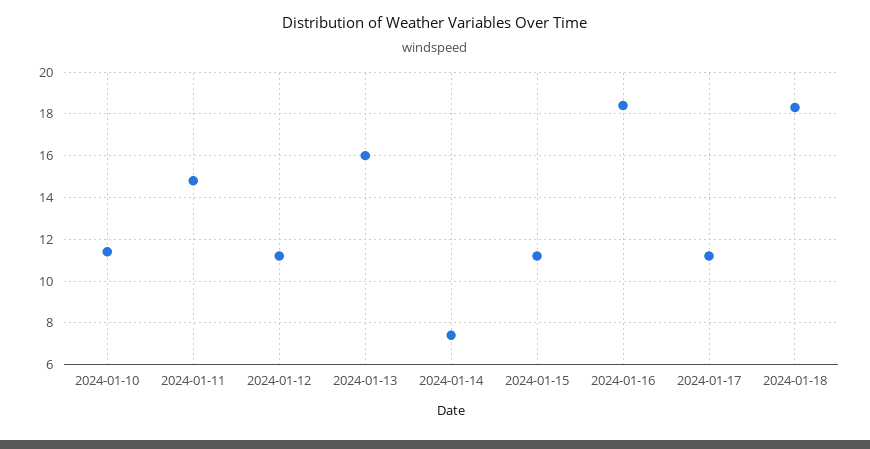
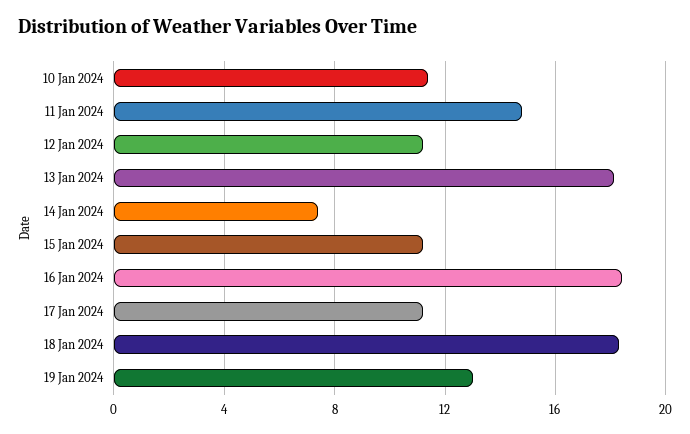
2024-01-13: 16 -> 18
19 Jan 2024: none -> 13

